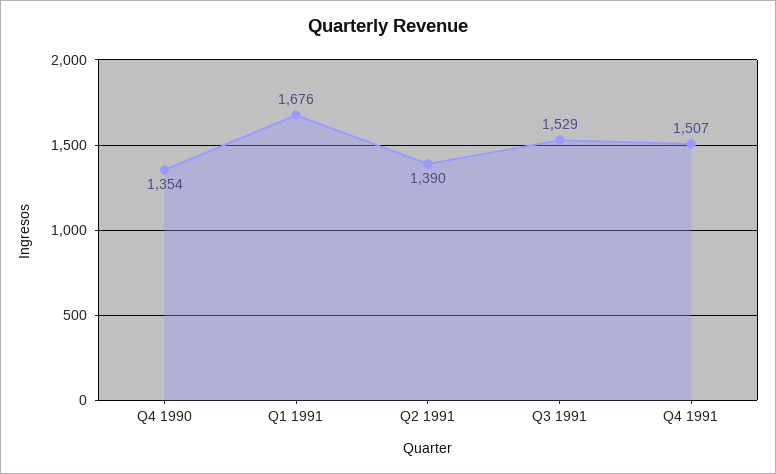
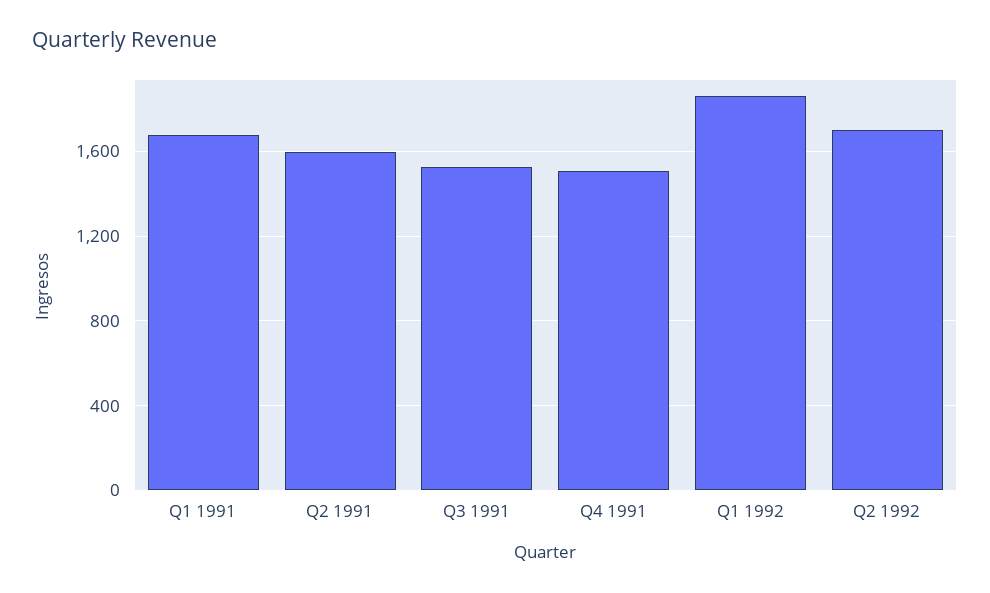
Q4 1990: 1354 -> none
Q2 1991: 1390 -> 1600
Q1 1992: none -> 1850
Q2 1992: none -> 1700

